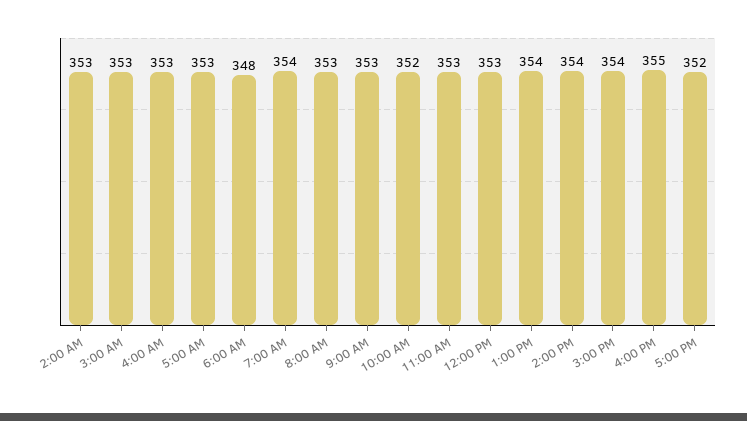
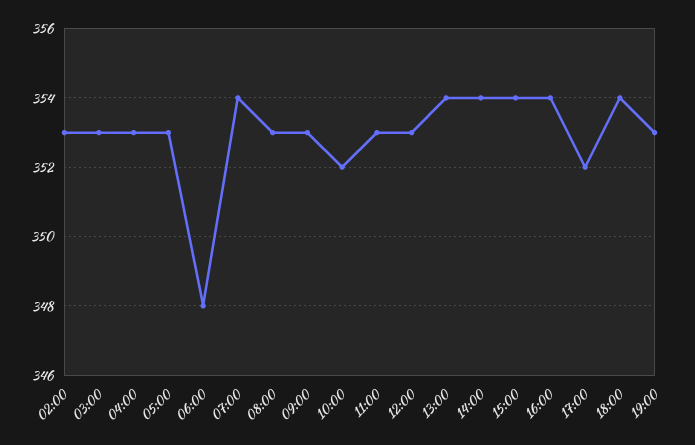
4:00 PM: 355 -> 354
18:00: none -> 354
19:00: none -> 353

